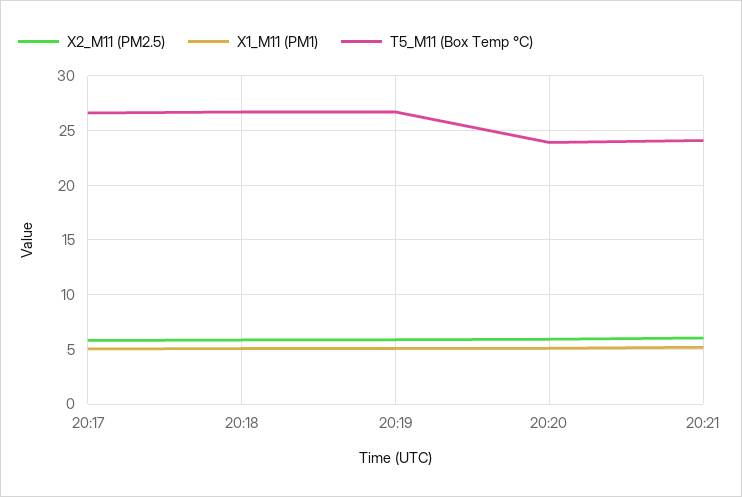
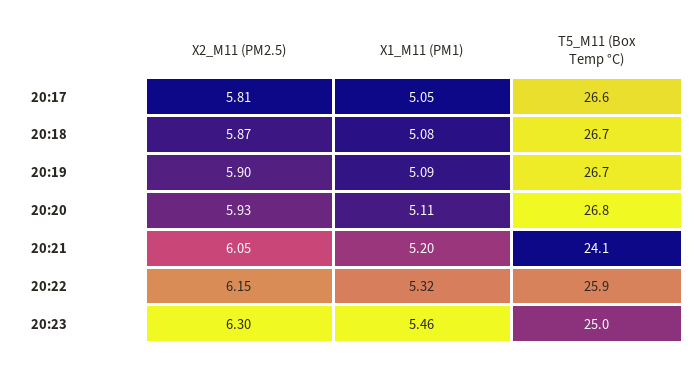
T5_M11 (Box Temp °C), 20:20: 24 -> 26.8
X2_M11 (PM2.5), 20:22: none -> 6.15
X1_M11 (PM1), 20:22: none -> 5.32
T5_M11 (Box Temp °C), 20:22: none -> 25.9
X2_M11 (PM2.5), 20:23: none -> 6.3
X1_M11 (PM1), 20:23: none -> 5.46
T5_M11 (Box Temp °C), 20:23: none -> 25

